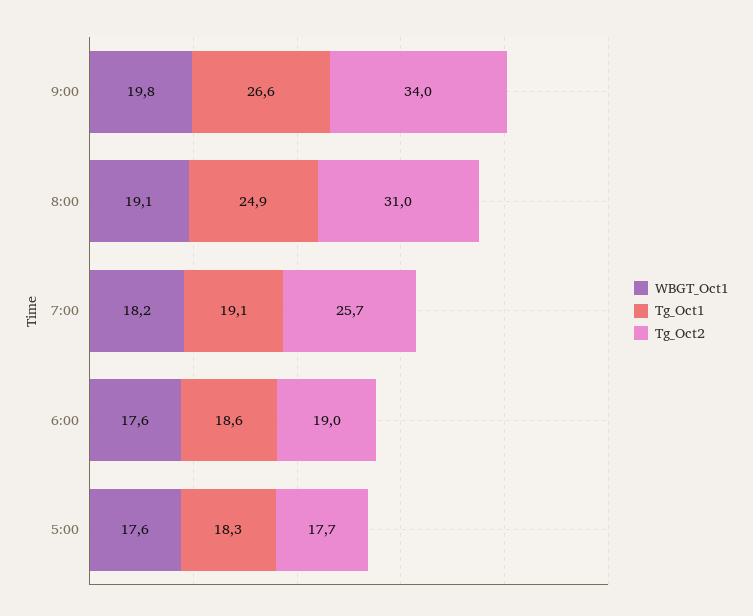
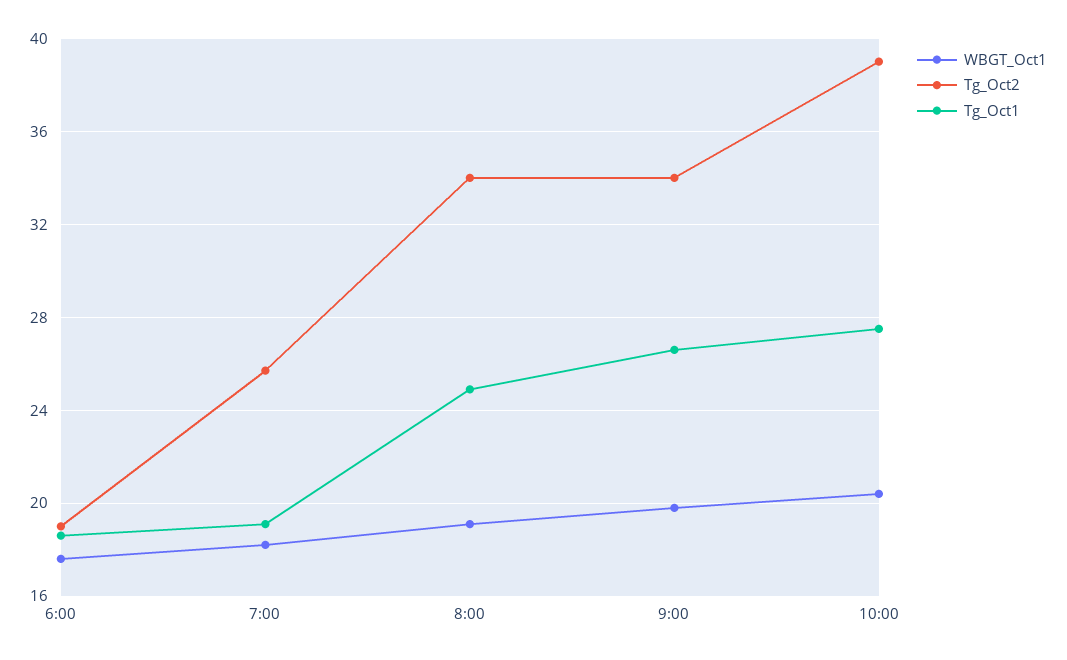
Tg_Oct2, 8:00: 31 -> 34
WBGT_Oct1, 5:00: 17.6 -> none
Tg_Oct1, 5:00: 18.3 -> none
Tg_Oct2, 5:00: 17.7 -> none
WBGT_Oct1, 10:00: none -> 20.5
Tg_Oct2, 10:00: none -> 39
Tg_Oct1, 10:00: none -> 27.5

